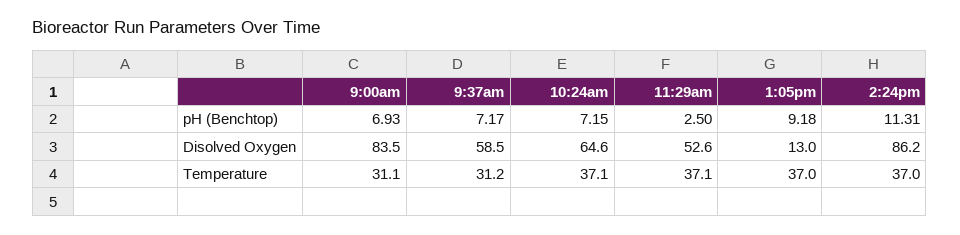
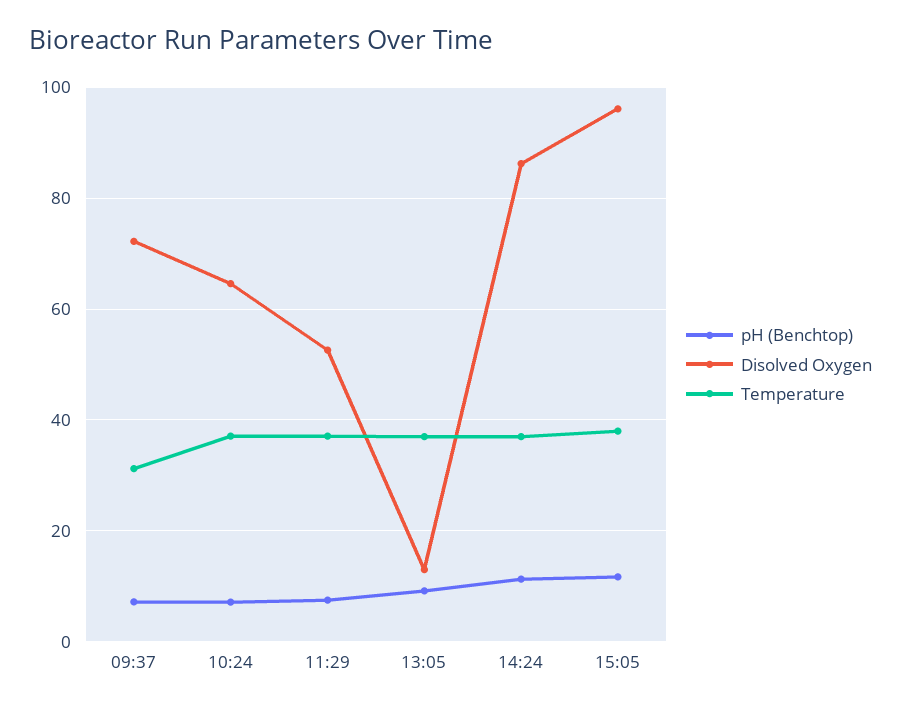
pH (Benchtop), 9:00am: 6.93 -> none
pH (Benchtop), 11:29am: 2.5 -> 8
Disolved Oxygen, 9:00am: 83.5 -> none
Disolved Oxygen, 9:37am: 58.5 -> 72
Temperature, 9:00am: 31.1 -> none
pH (Benchtop), 15:05: none -> 12
Disolved Oxygen, 15:05: none -> 96
Temperature, 15:05: none -> 38

